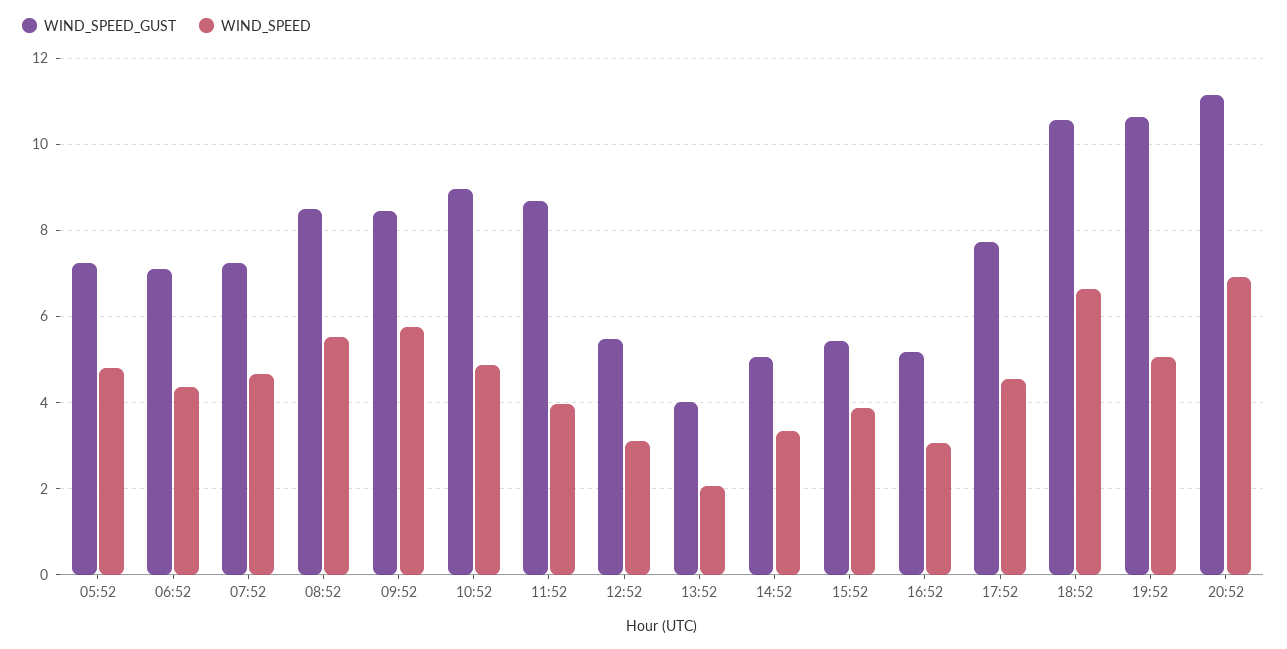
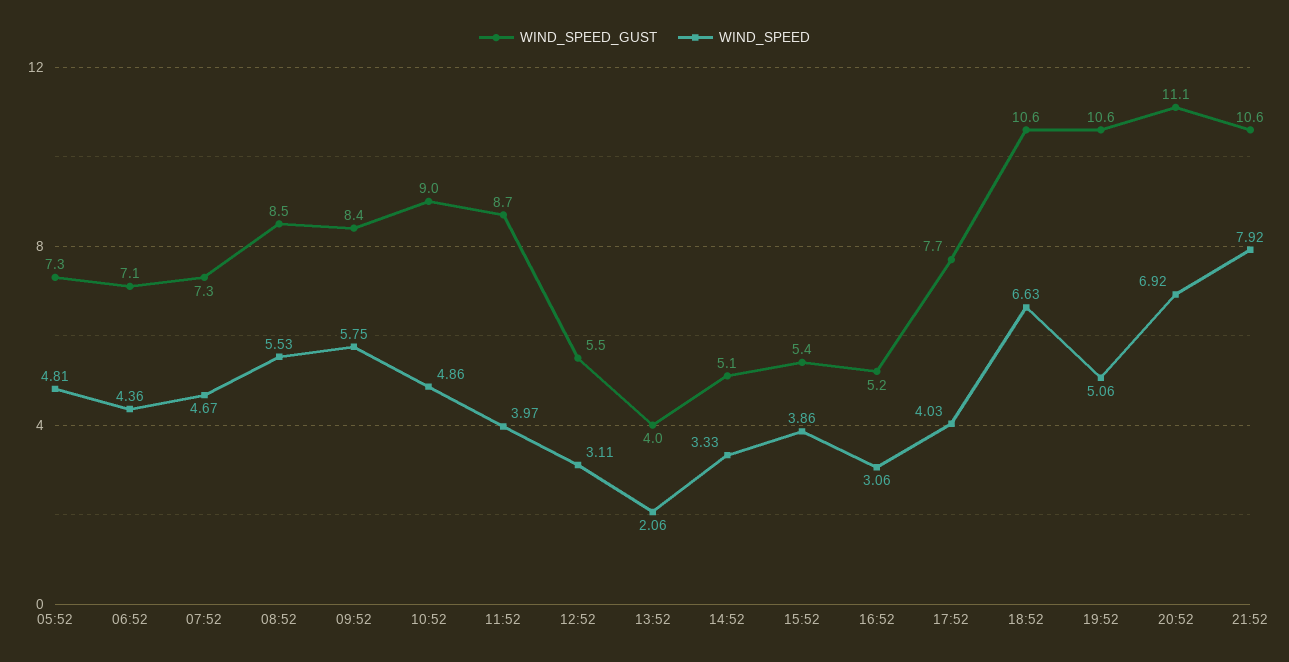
WIND_SPEED, 17:52: 4.6 -> 4.03
WIND_SPEED_GUST, 21:52: none -> 10.6
WIND_SPEED, 21:52: none -> 7.92

